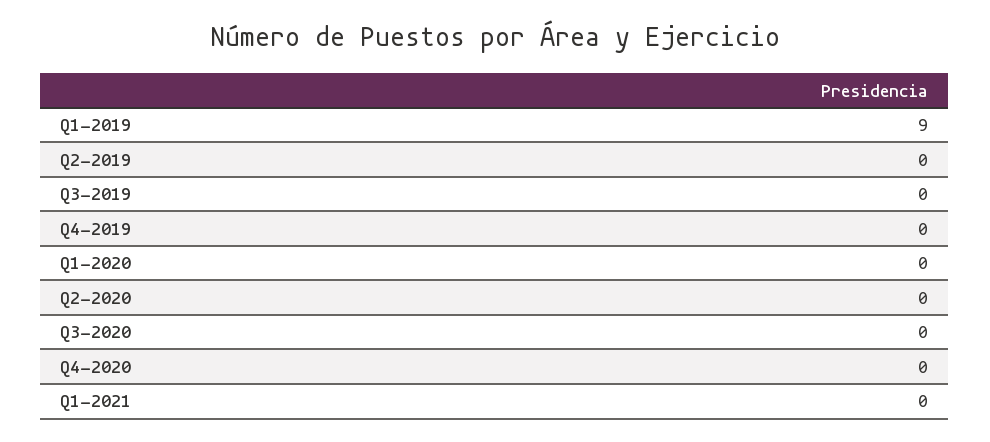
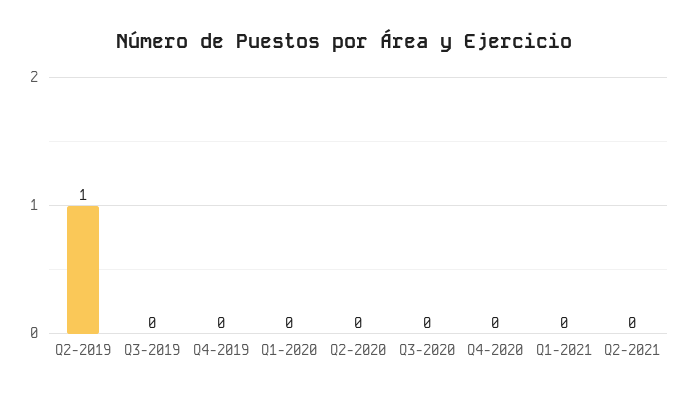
Q1-2019: 9 -> none
Q2-2019: 0 -> 1
Q2-2021: none -> 0

